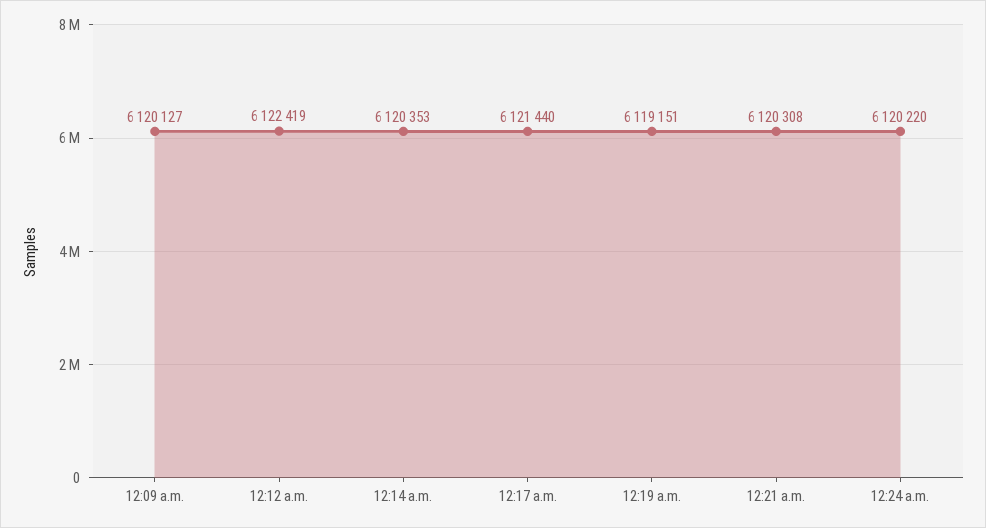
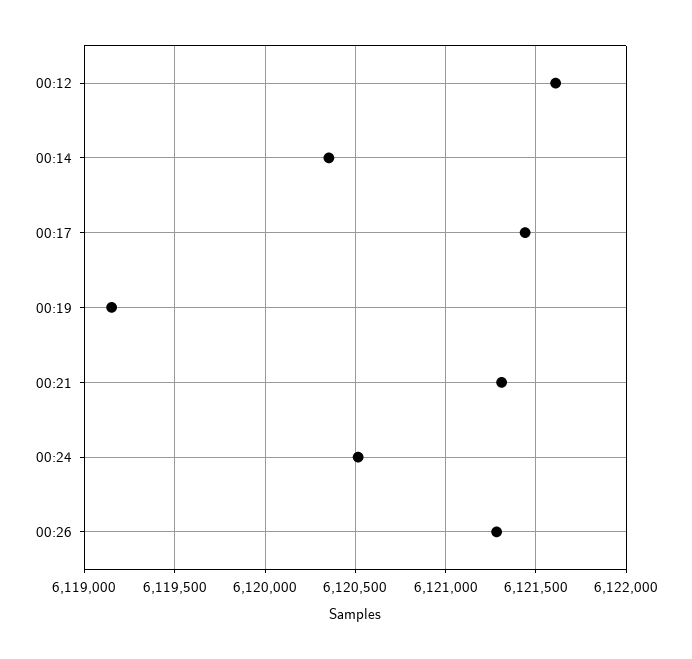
12:09 a.m.: 6120127 -> none
12:12 a.m.: 6122419 -> 6121600
12:21 a.m.: 6120308 -> 6121300
12:24 a.m.: 6120220 -> 6120500
00:26: none -> 6121300

